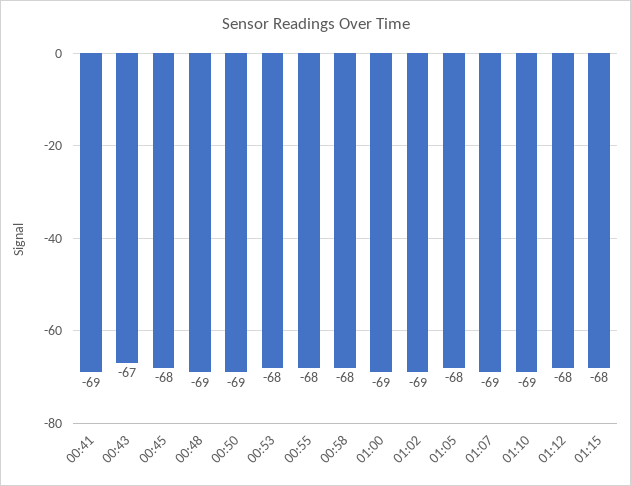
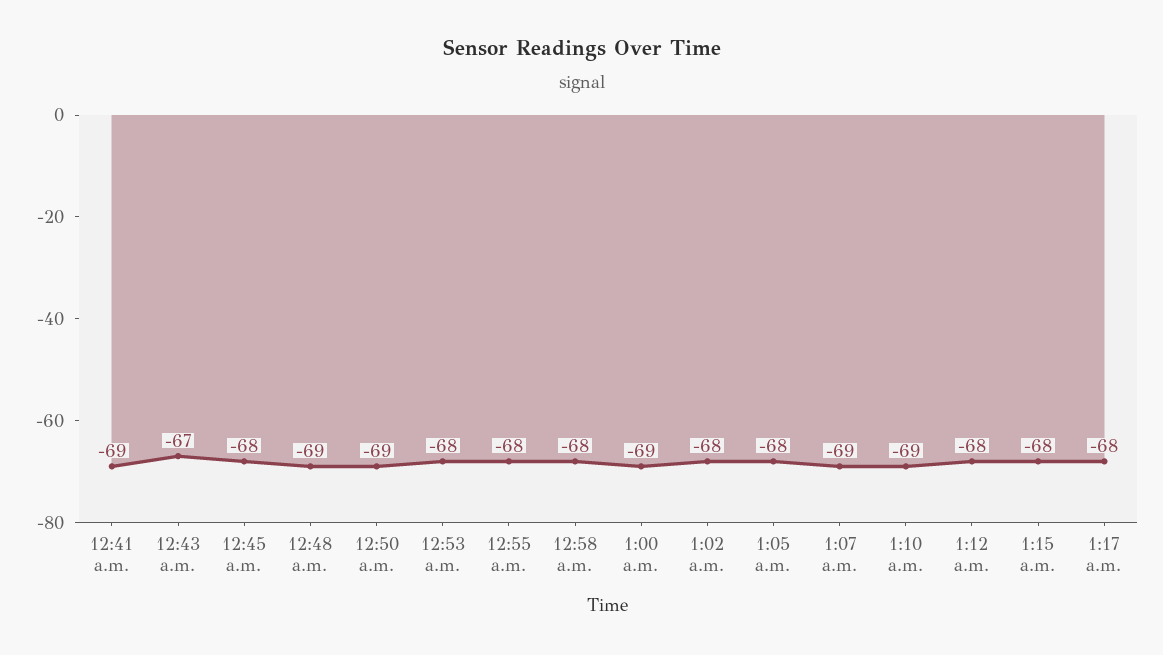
01:02: -69 -> -68
1:17 a.m.: none -> -68

